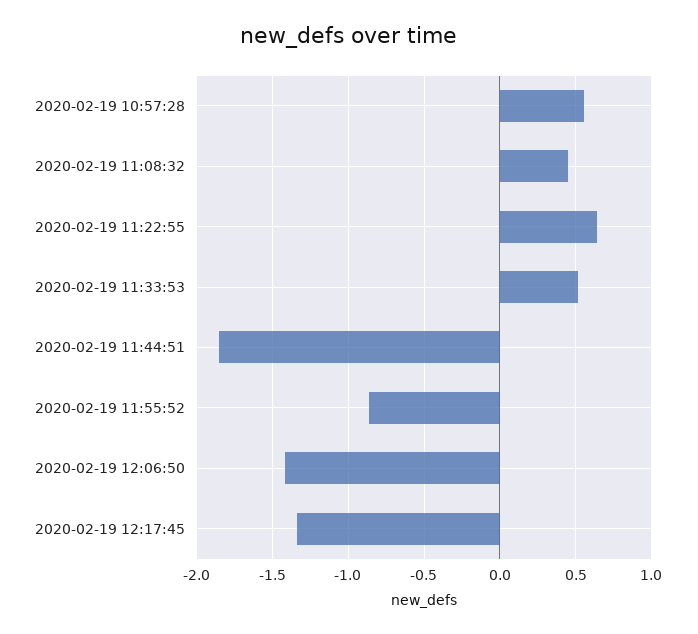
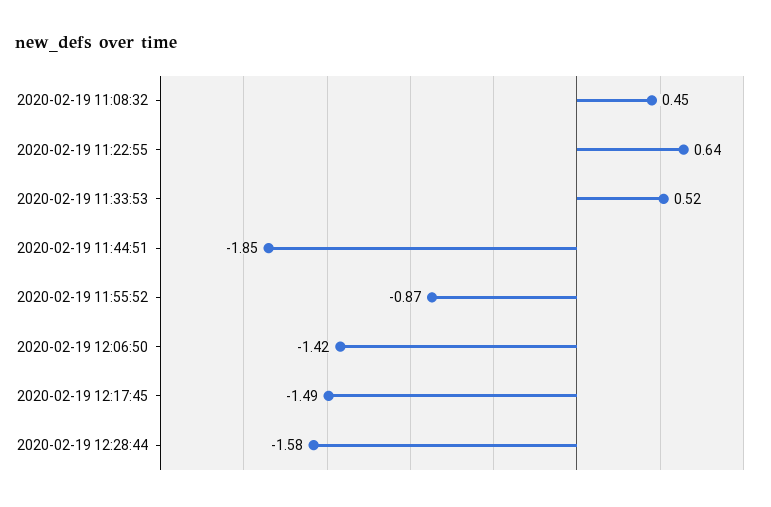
2020-02-19 10:57:28: 0.55 -> none
2020-02-19 12:17:45: -1.35 -> -1.49
2020-02-19 12:28:44: none -> -1.58

